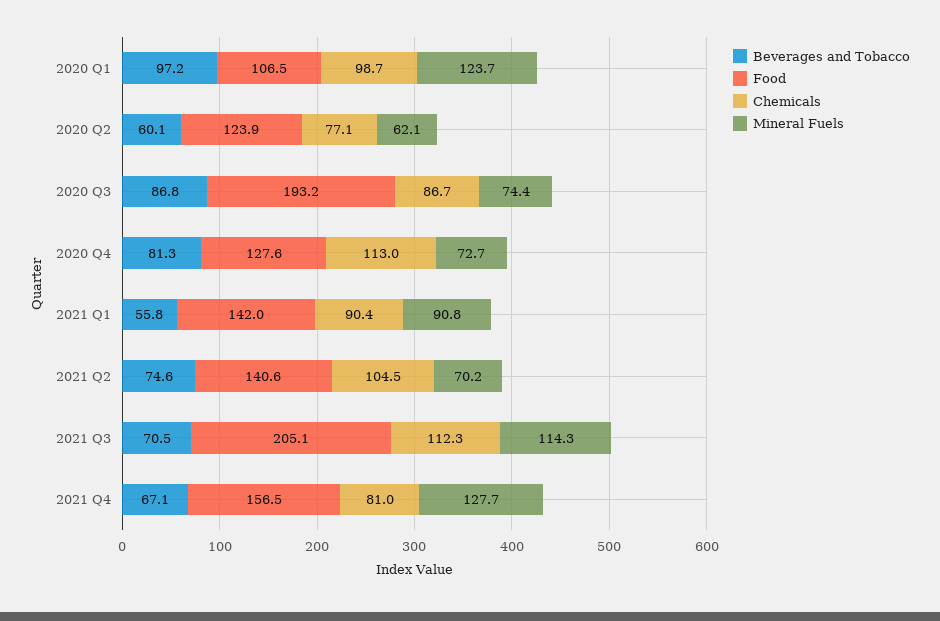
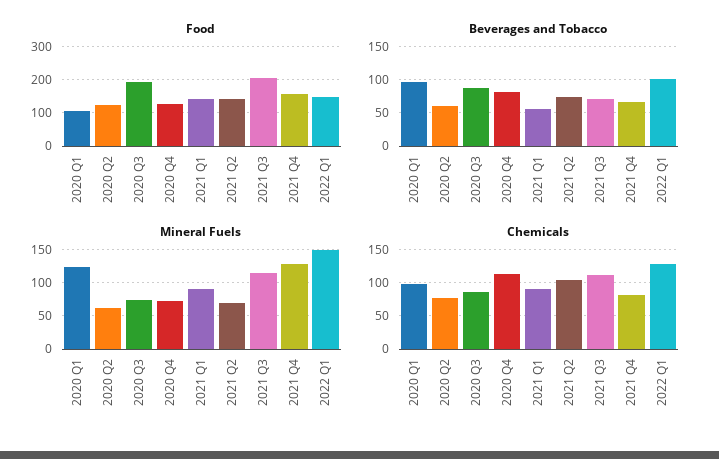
Food, 2022 Q1: none -> 140
Beverages and Tobacco, 2022 Q1: none -> 100
Mineral Fuels, 2022 Q1: none -> 150
Chemicals, 2022 Q1: none -> 130

